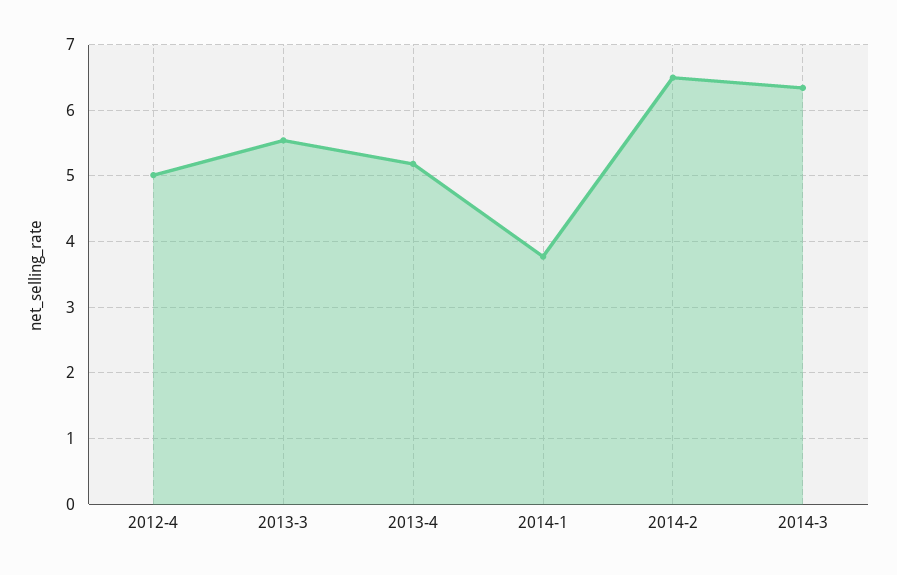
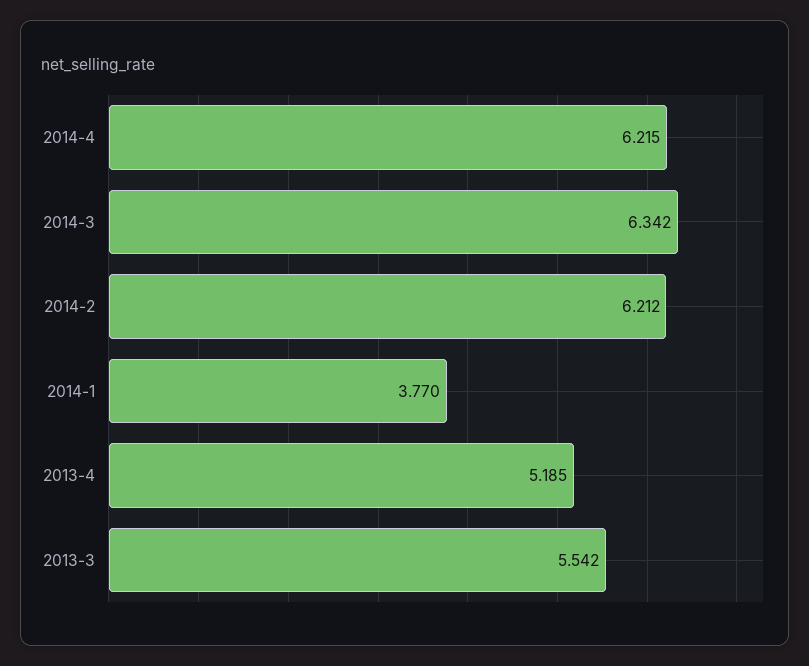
2012-4: 5 -> none
2014-2: 6.5 -> 6.212
2014-4: none -> 6.215

